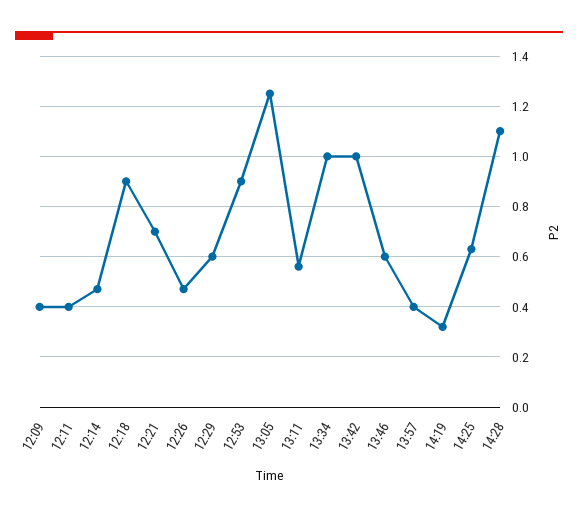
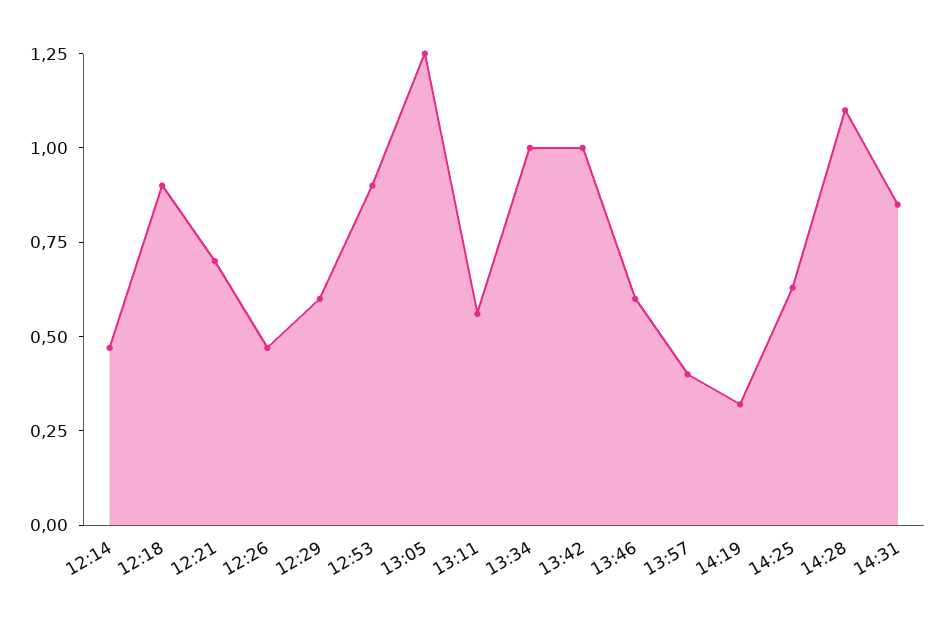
12:09: 0.4 -> none
12:11: 0.4 -> none
14:31: none -> 0.85

